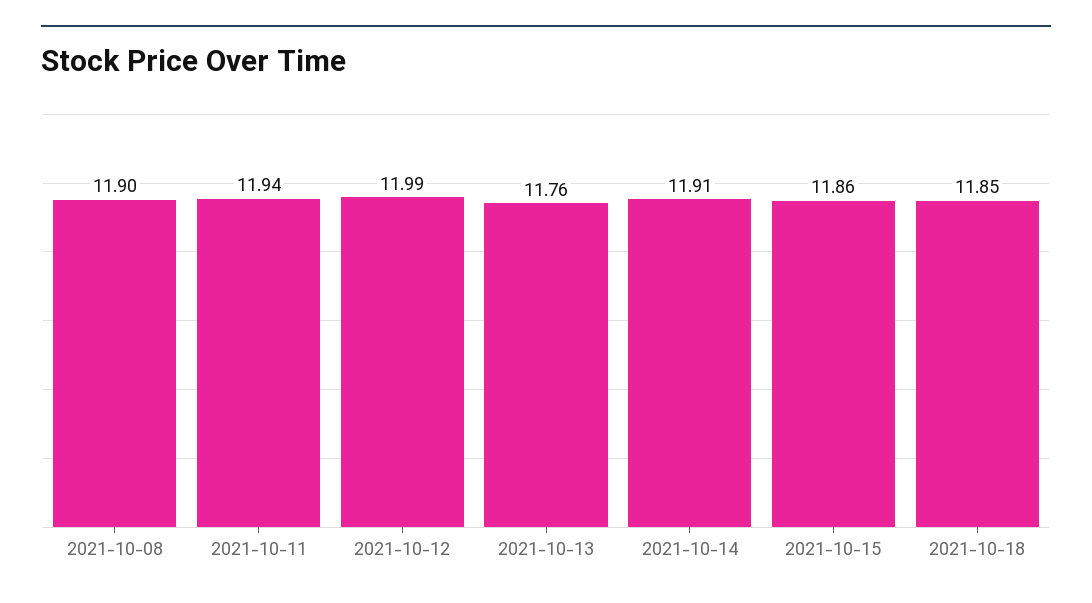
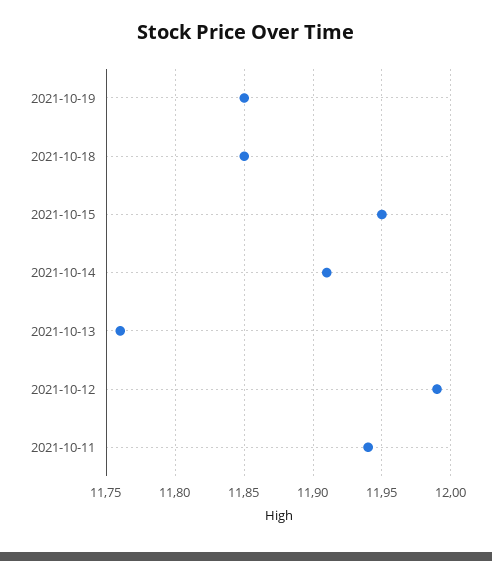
2021-10-08: 11.9 -> none
2021-10-15: 11.86 -> 11.95
2021-10-19: none -> 11.85

